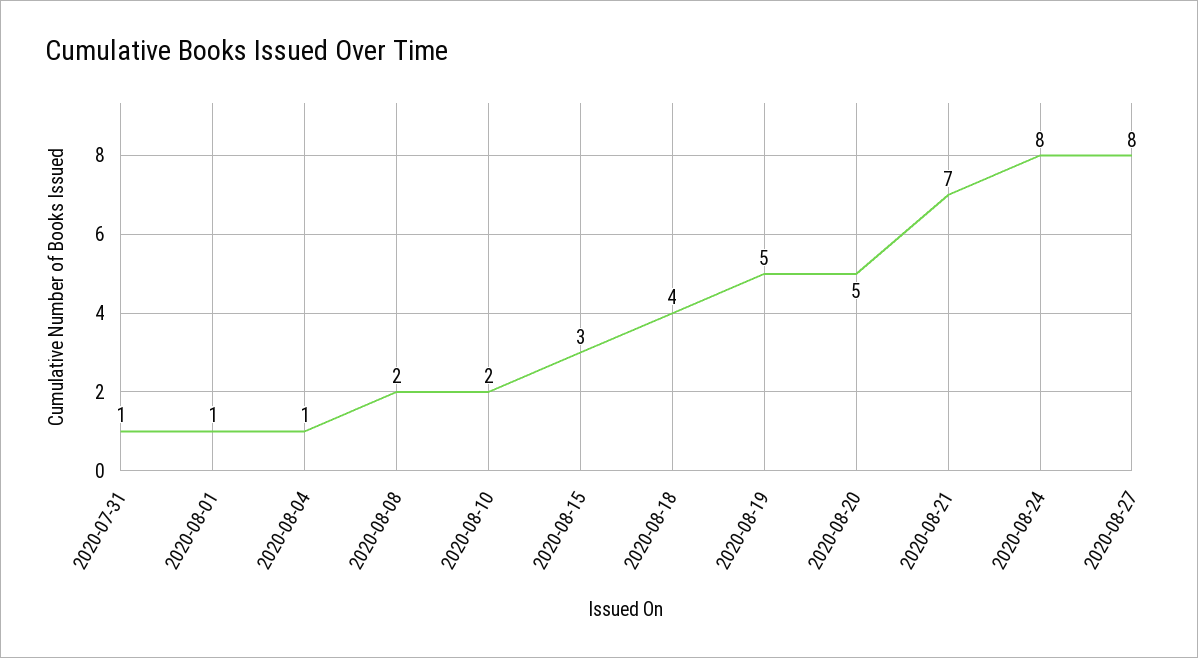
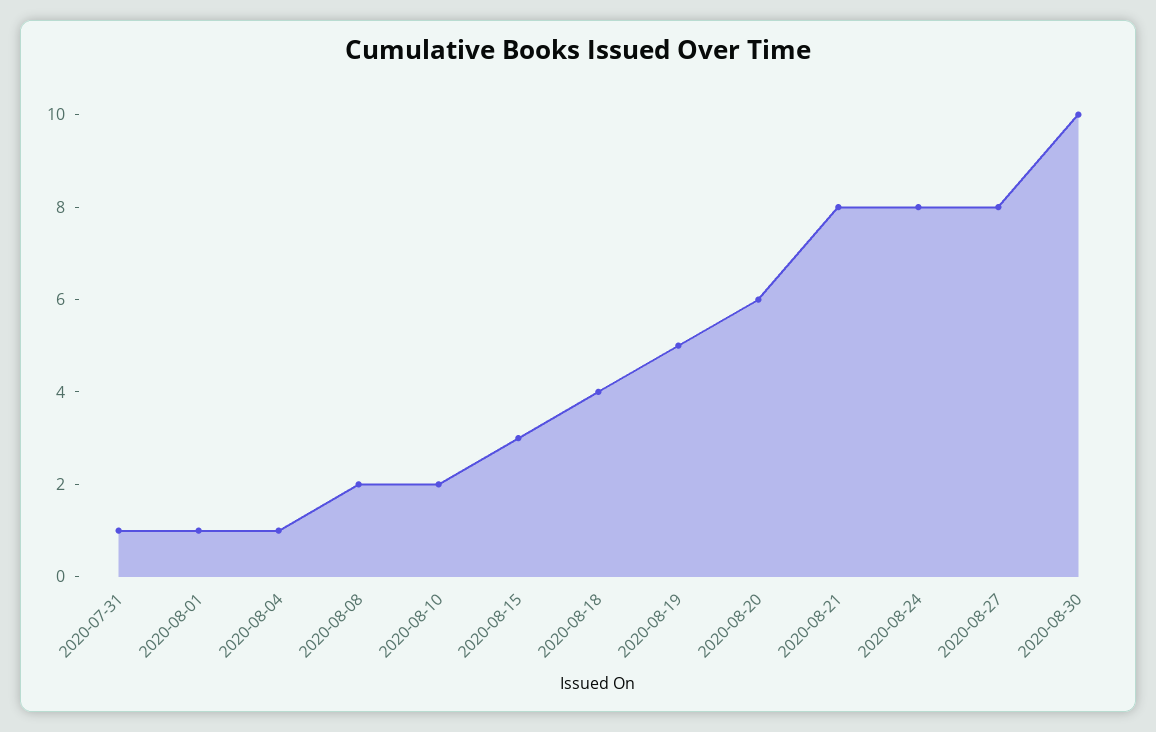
2020-08-20: 5 -> 6
2020-08-21: 7 -> 8
2020-08-30: none -> 10

